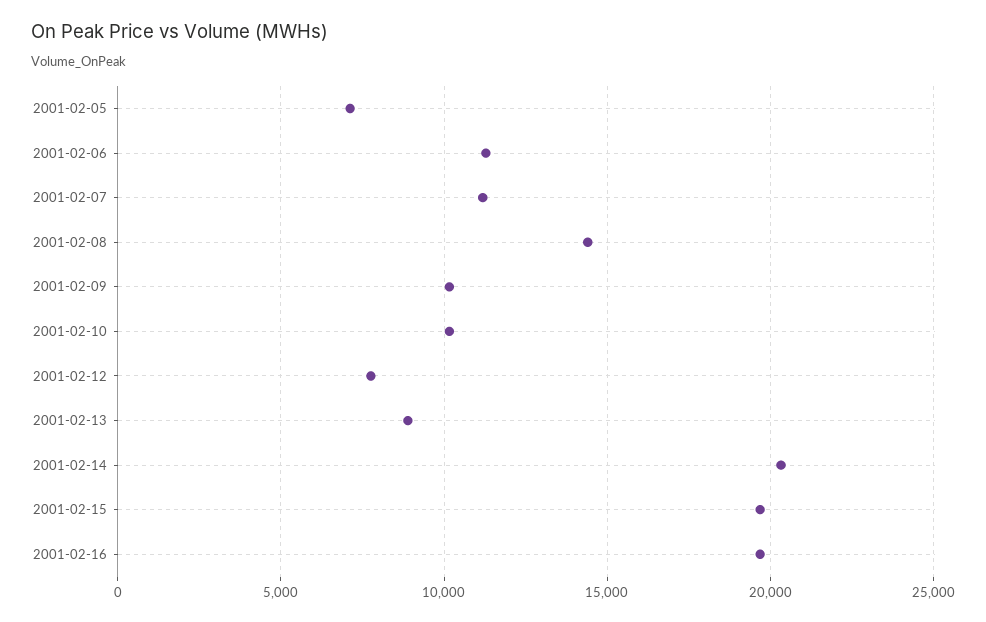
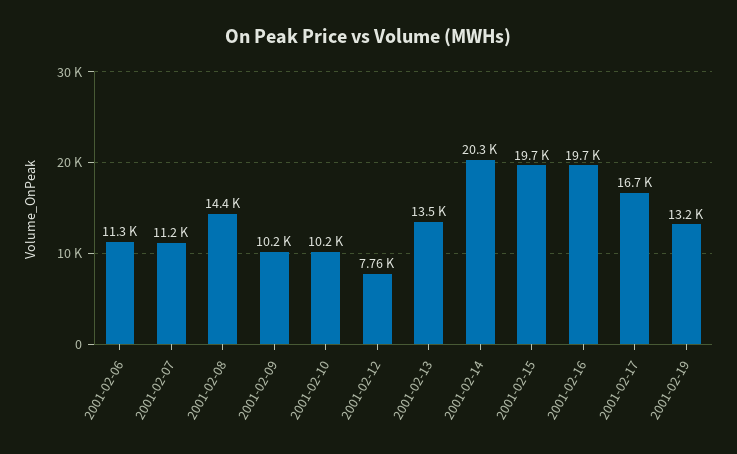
2001-02-05: 7000 -> none
2001-02-13: 9000 -> 13500
2001-02-17: none -> 16700
2001-02-19: none -> 13200

